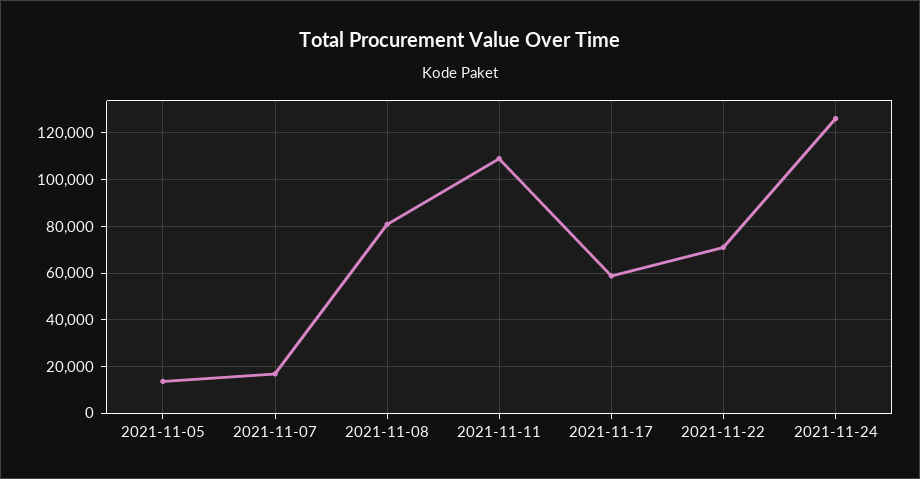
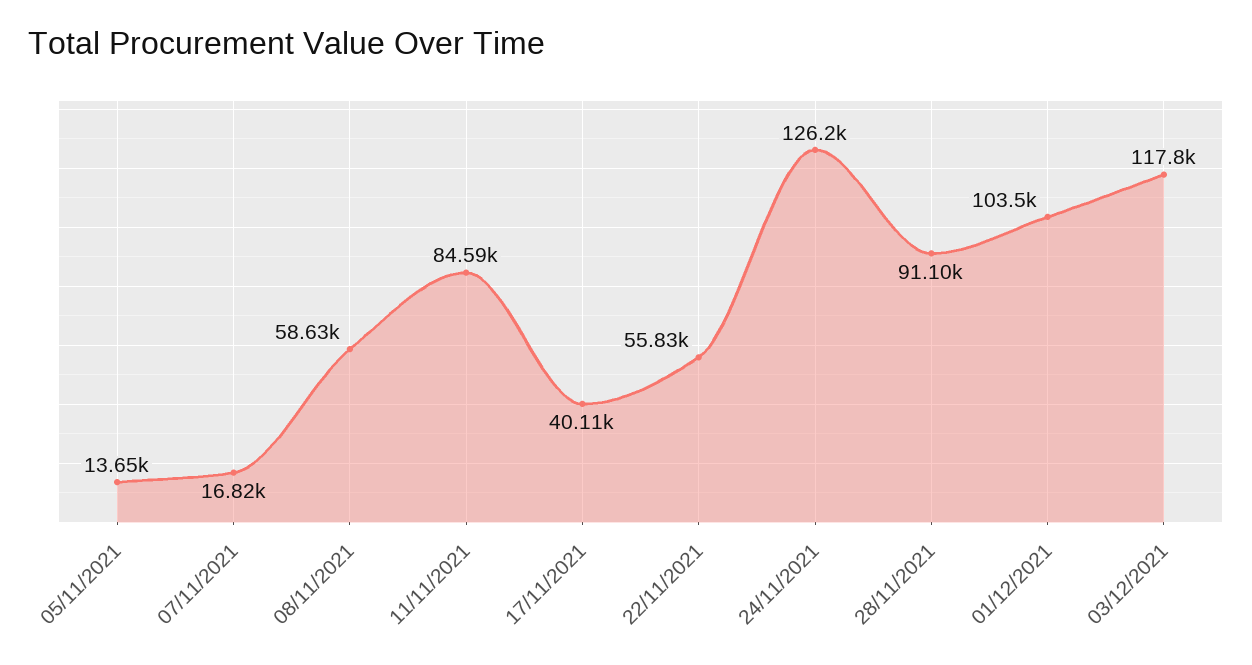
2021-11-08: 80000 -> 58630
2021-11-11: 110000 -> 84590
2021-11-17: 60000 -> 40110
2021-11-22: 70000 -> 55830
28/11/2021: none -> 91100
01/12/2021: none -> 103500
03/12/2021: none -> 117800

